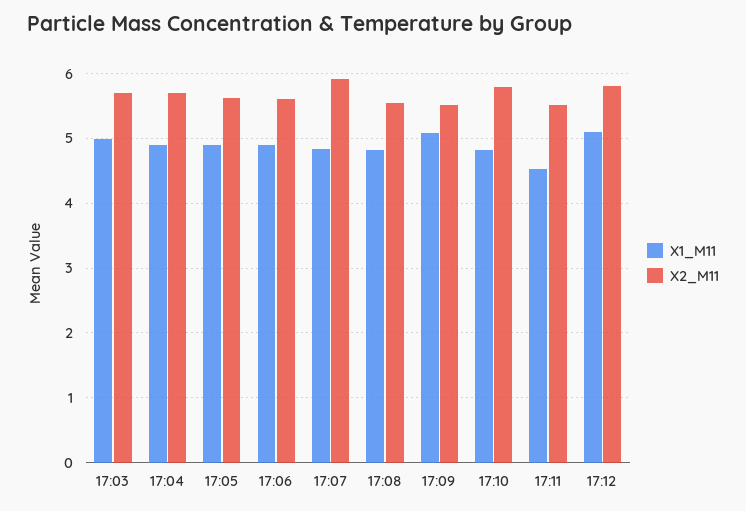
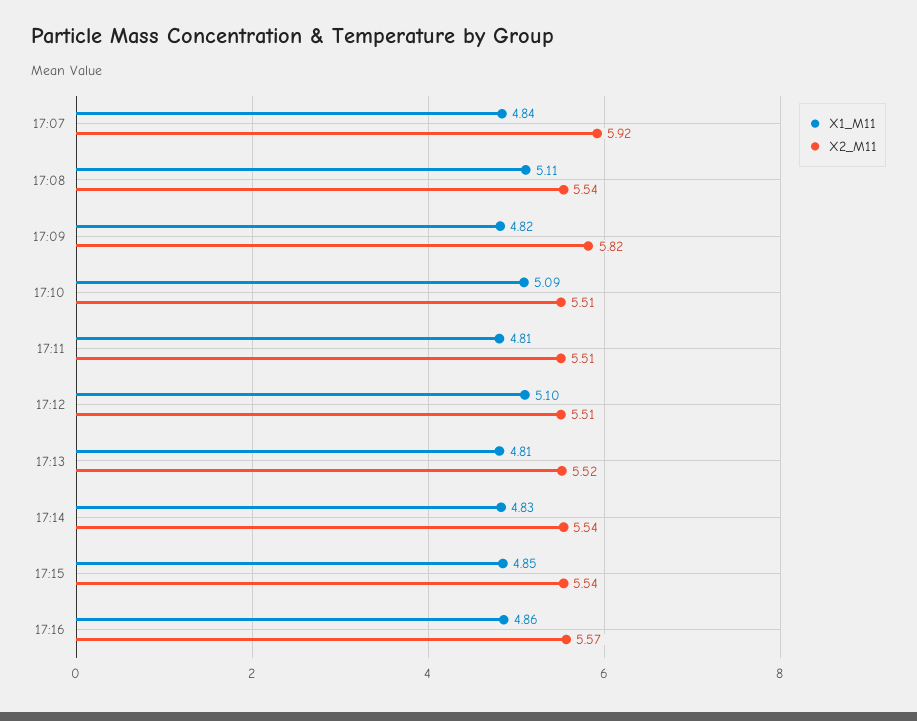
X1_M11, 17:03: 5 -> none
X2_M11, 17:03: 5.7 -> none
X1_M11, 17:04: 4.9 -> none
X2_M11, 17:04: 5.7 -> none
X1_M11, 17:05: 4.9 -> none
X2_M11, 17:05: 5.6 -> none
X1_M11, 17:06: 4.9 -> none
X2_M11, 17:06: 5.6 -> none
X1_M11, 17:08: 4.8 -> 5.11
X1_M11, 17:09: 5.1 -> 4.82
X2_M11, 17:09: 5.5 -> 5.82
X1_M11, 17:10: 4.8 -> 5.09
X2_M11, 17:10: 5.8 -> 5.51
X1_M11, 17:11: 4.5 -> 4.81
X2_M11, 17:12: 5.8 -> 5.51
X1_M11, 17:13: none -> 4.81
X2_M11, 17:13: none -> 5.52
X1_M11, 17:14: none -> 4.83
X2_M11, 17:14: none -> 5.54
X1_M11, 17:15: none -> 4.85
X2_M11, 17:15: none -> 5.54
X1_M11, 17:16: none -> 4.86
X2_M11, 17:16: none -> 5.57

